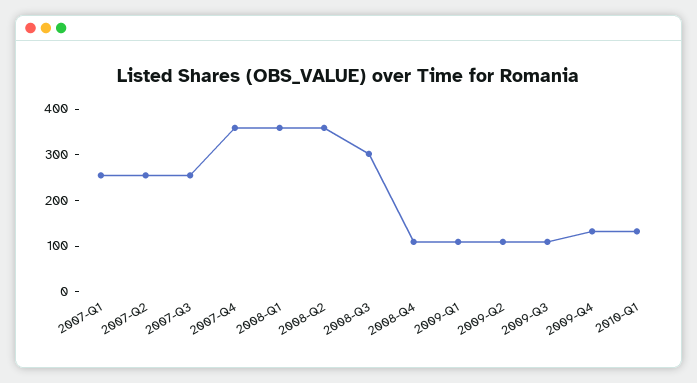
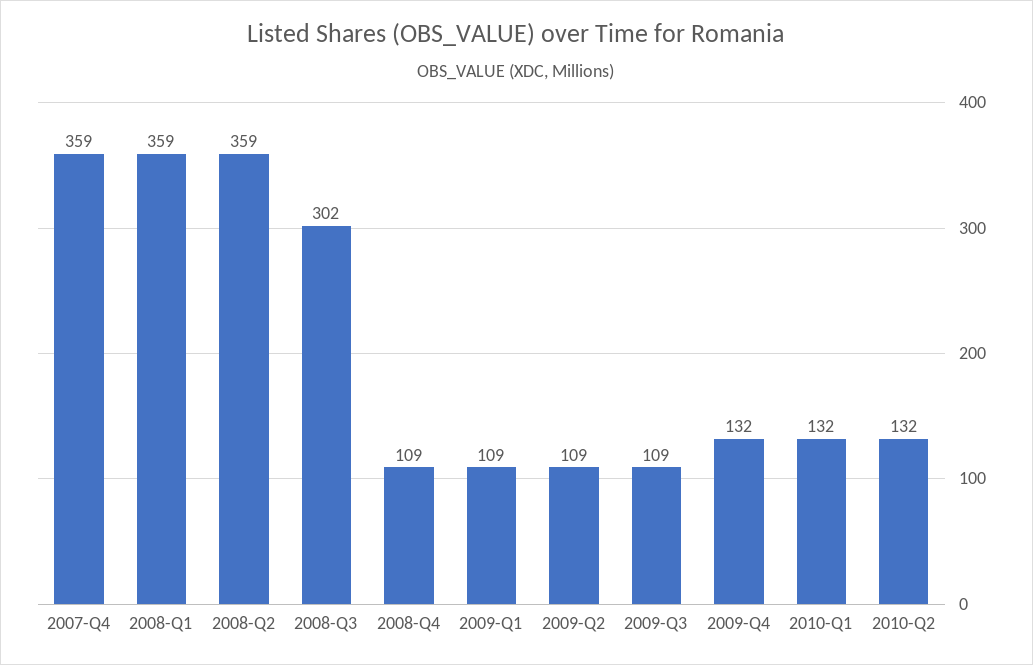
2007-Q1: 260 -> none
2007-Q2: 260 -> none
2007-Q3: 260 -> none
2010-Q2: none -> 132

